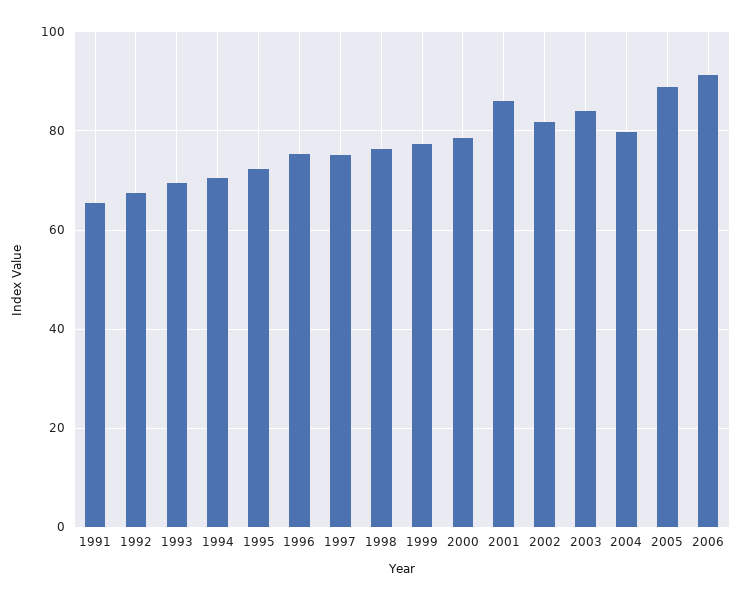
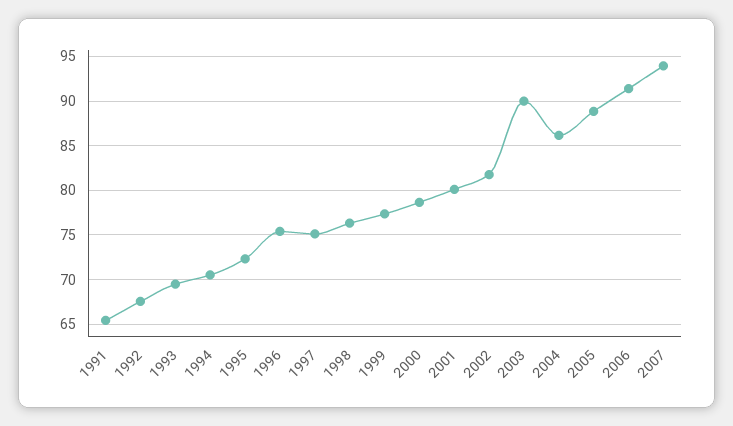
2001: 86 -> 80
2003: 84 -> 90
2004: 80 -> 86
2007: none -> 94

